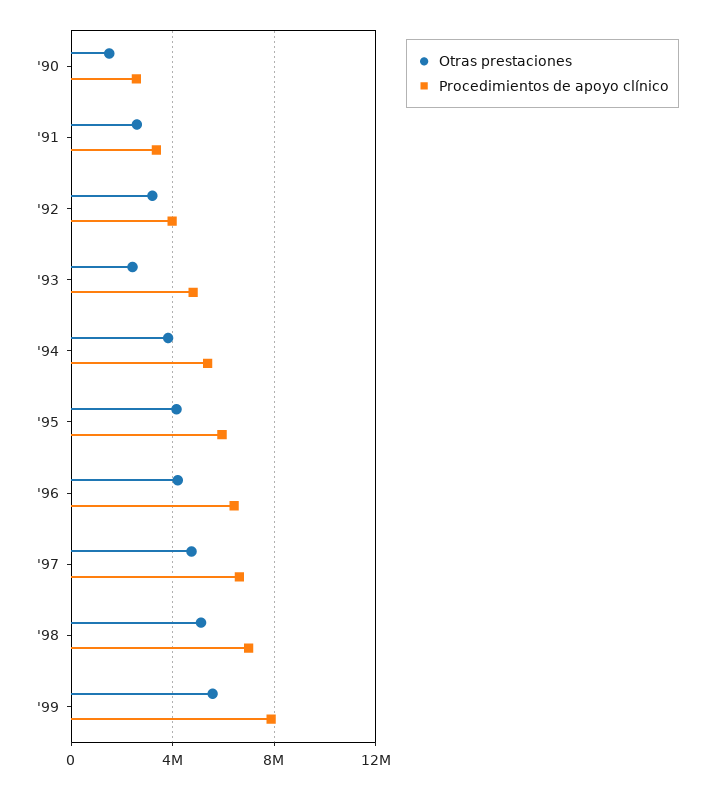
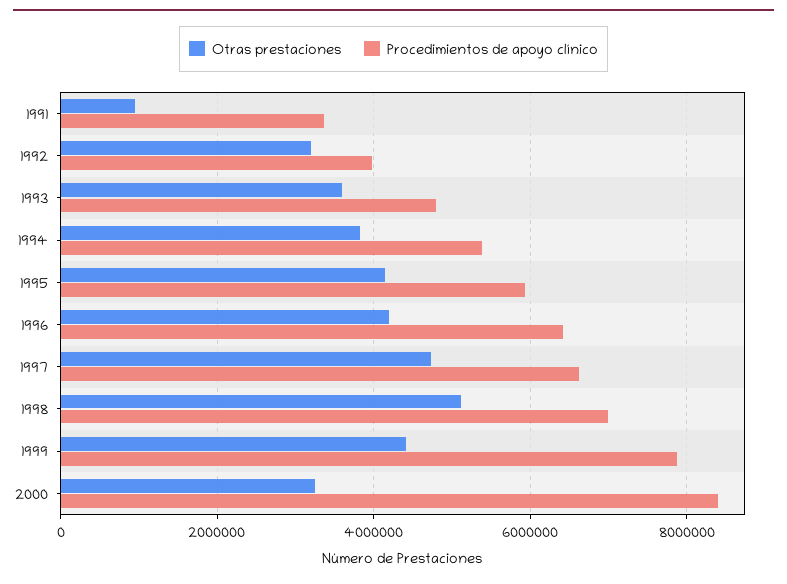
Otras prestaciones, '90: 1500000 -> none
Procedimientos de apoyo clínico, '90: 2500000 -> none
Otras prestaciones, '91: 2500000 -> 1000000
Otras prestaciones, '93: 2500000 -> 3600000
Otras prestaciones, '99: 5500000 -> 4400000
Otras prestaciones, 2000: none -> 3200000
Procedimientos de apoyo clínico, 2000: none -> 8400000

